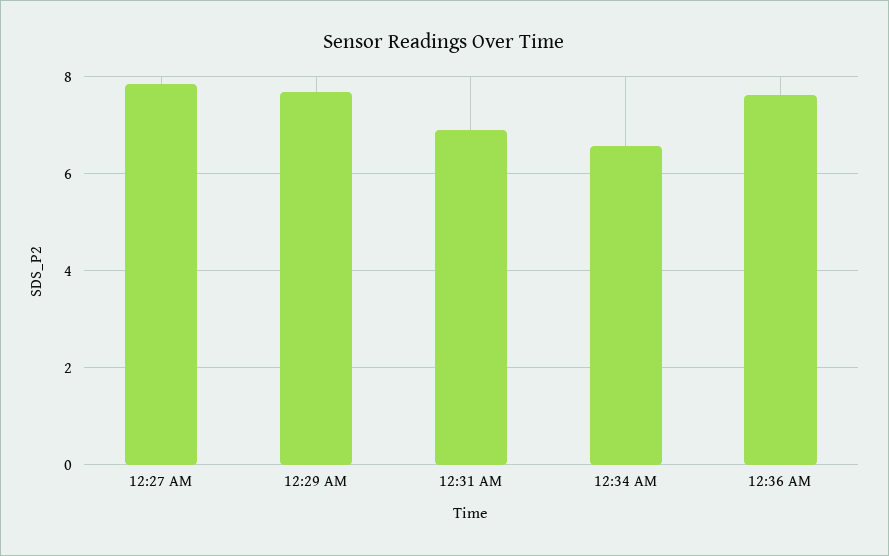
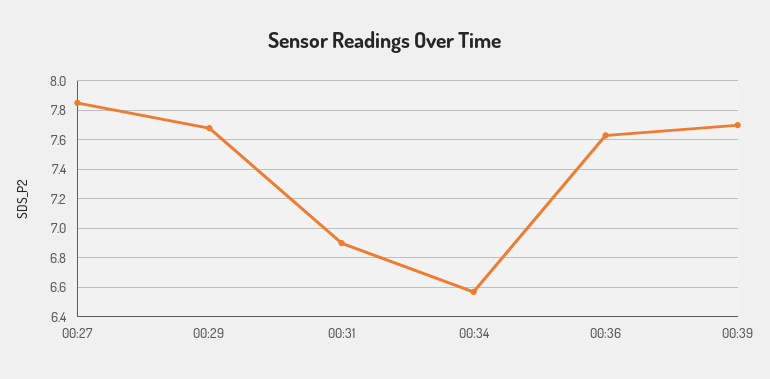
00:39: none -> 7.7

